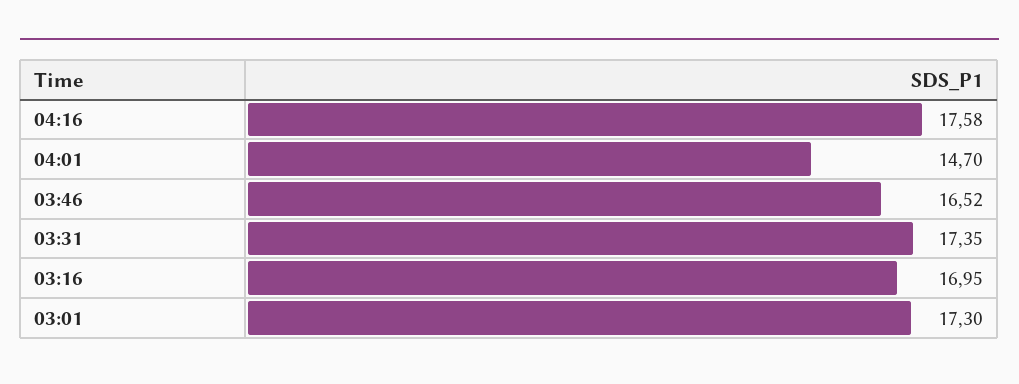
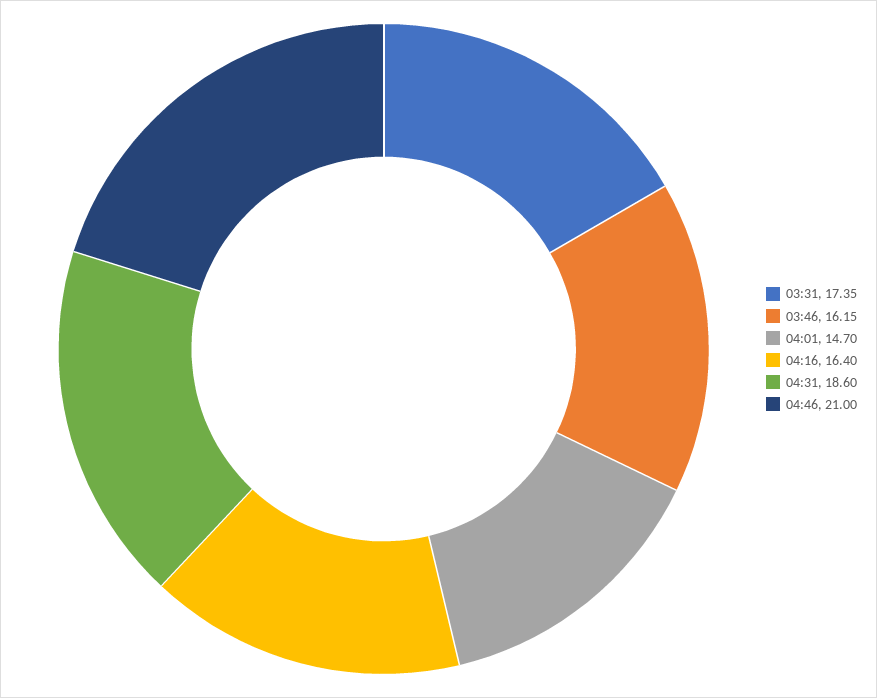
04:16: 17.58 -> 16.4
03:46: 16.52 -> 16.15
03:16: 16.95 -> none
03:01: 17.3 -> none
04:31: none -> 18.6
04:46: none -> 21

